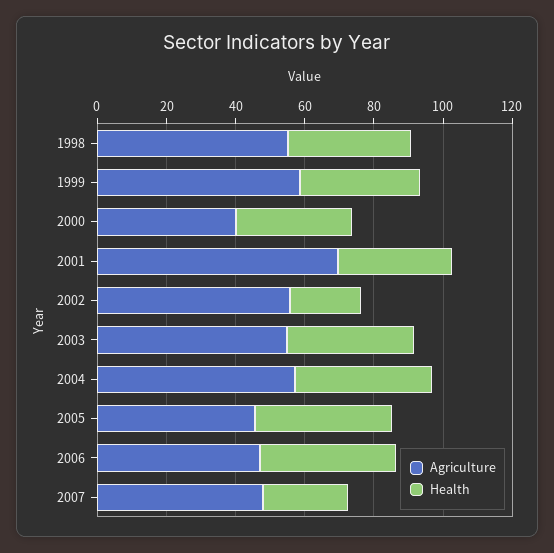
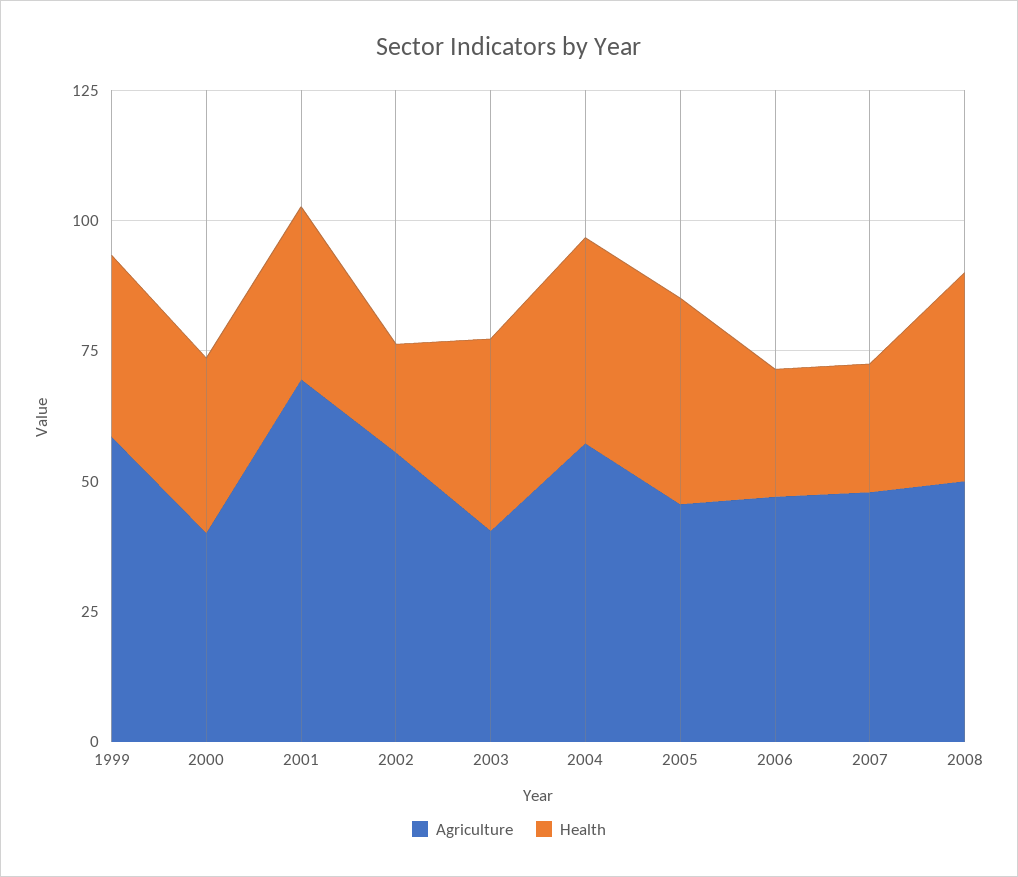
Agriculture, 1998: 55 -> none
Health, 1998: 35 -> none
Agriculture, 2003: 55 -> 40
Health, 2006: 40 -> 25
Agriculture, 2008: none -> 50
Health, 2008: none -> 40

